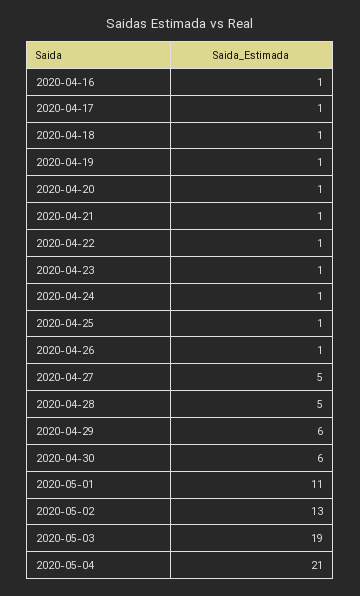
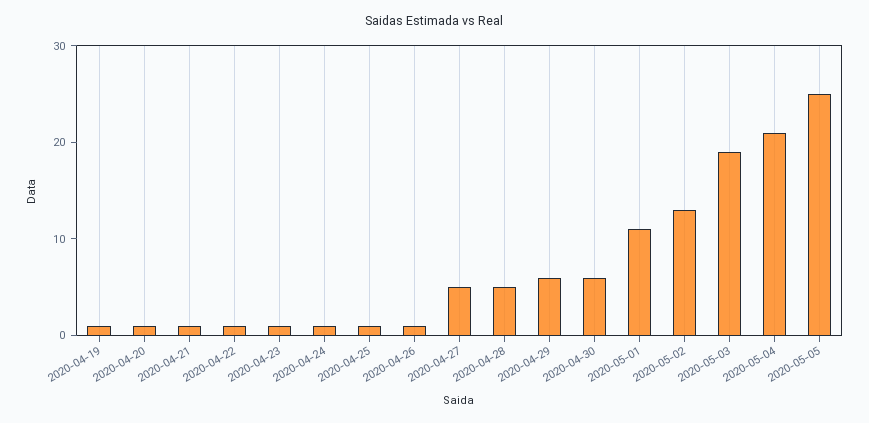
2020-04-16: 1 -> none
2020-04-17: 1 -> none
2020-04-18: 1 -> none
2020-05-05: none -> 25

